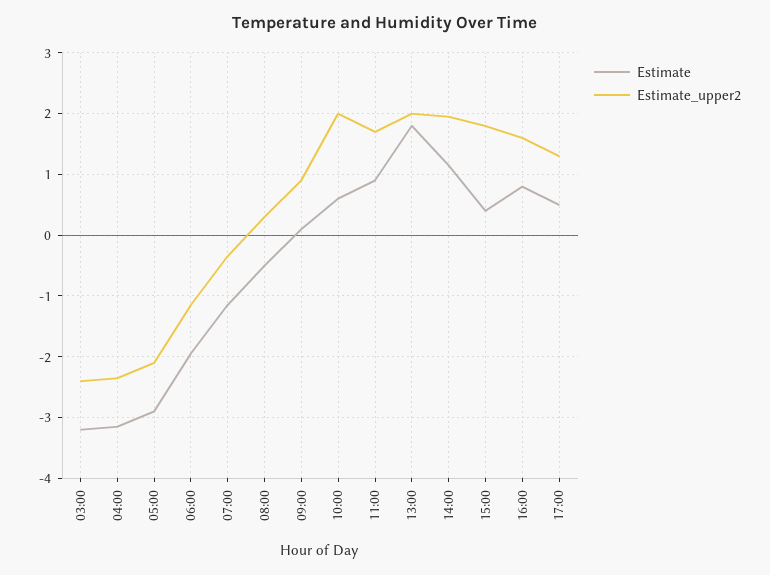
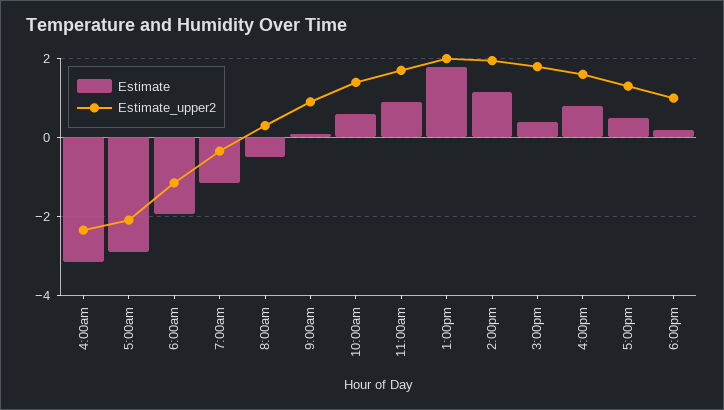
Estimate, 03:00: -3.2 -> none
Estimate_upper2, 03:00: -2.4 -> none
Estimate_upper2, 10:00: 2 -> 1.4
Estimate, 6:00pm: none -> 0.2
Estimate_upper2, 6:00pm: none -> 1

